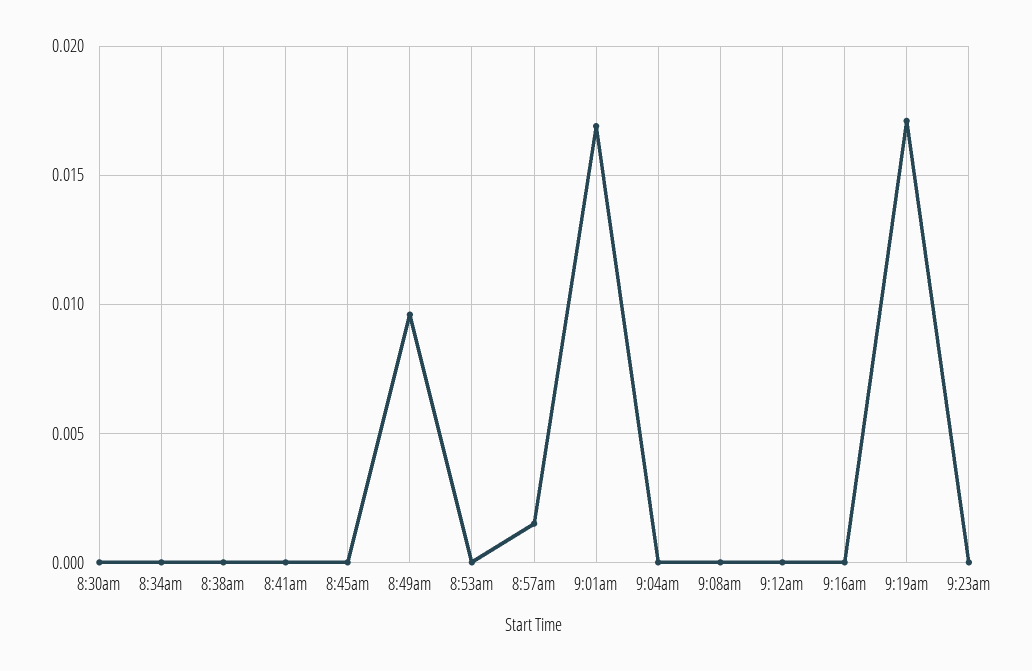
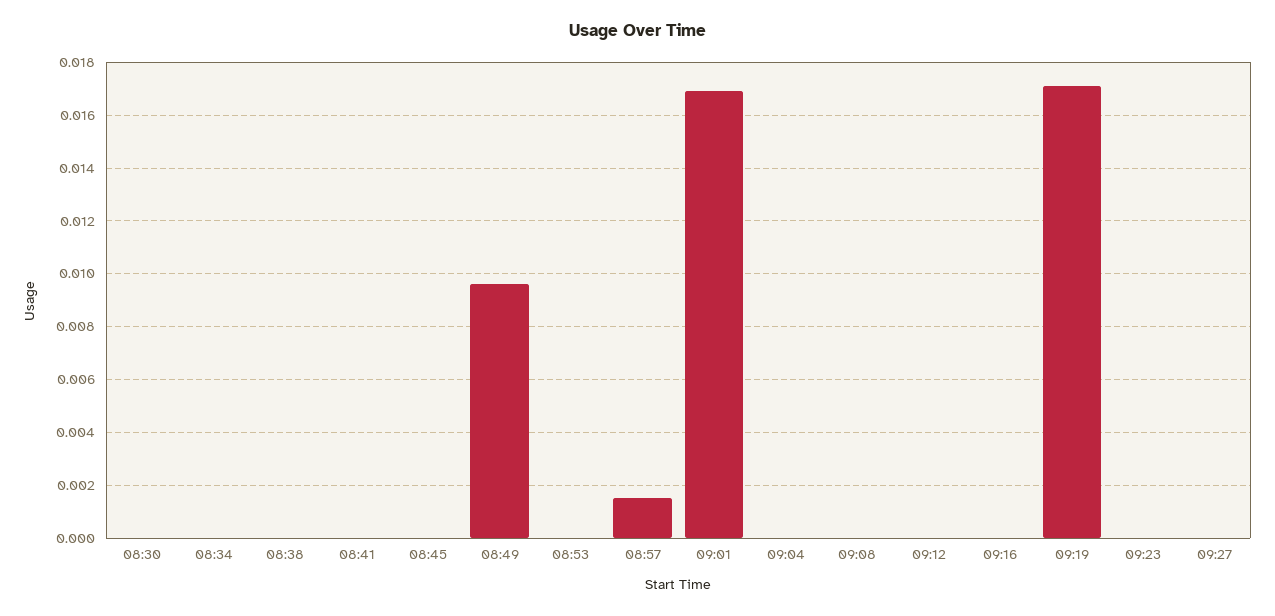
09:27: none -> 0

